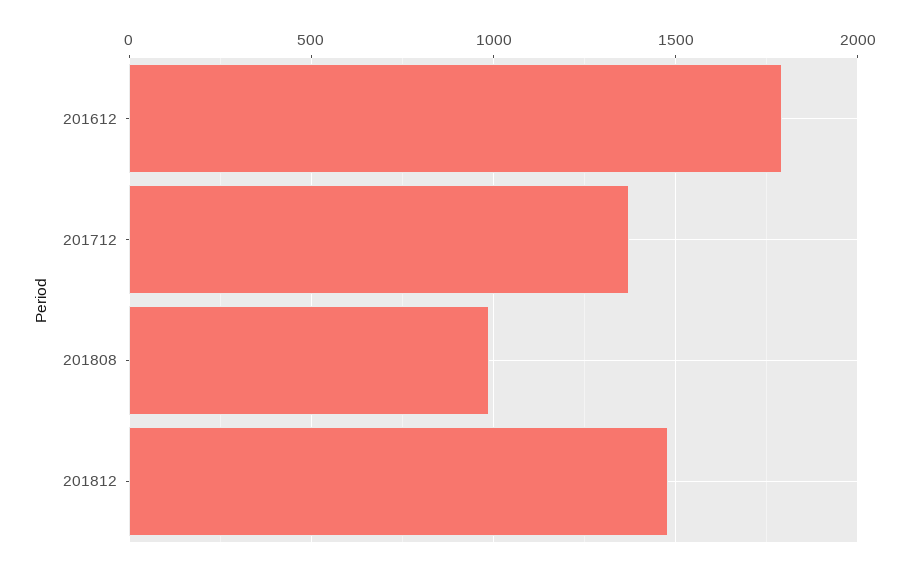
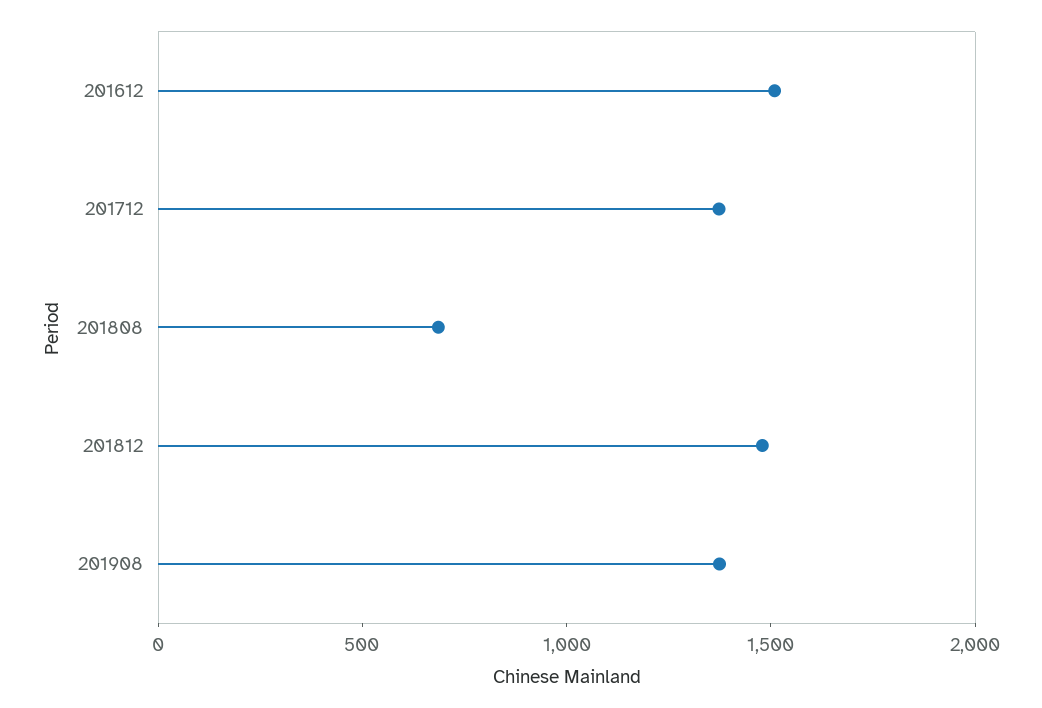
201612: 1800 -> 1500
201808: 1000 -> 700
201908: none -> 1400

